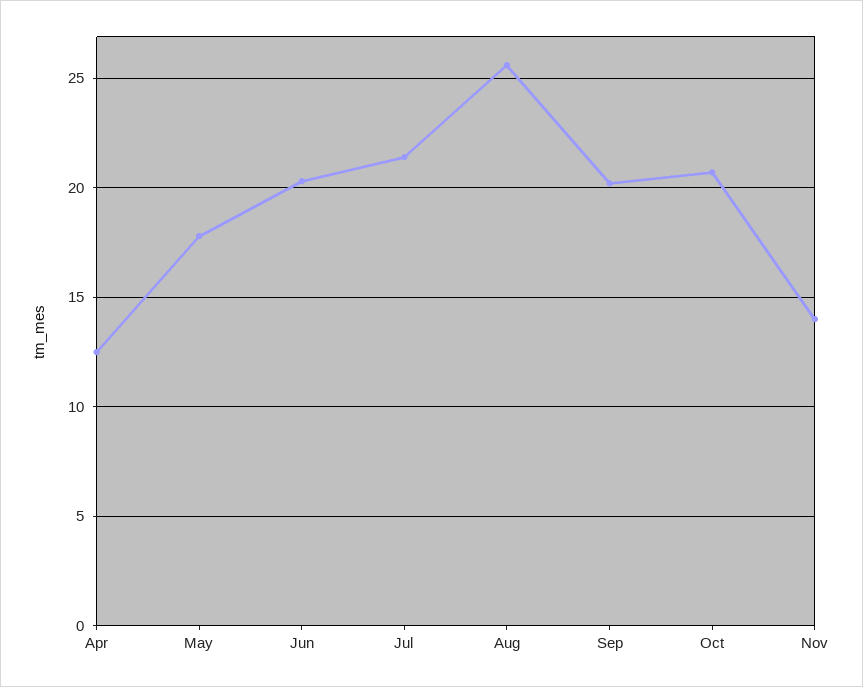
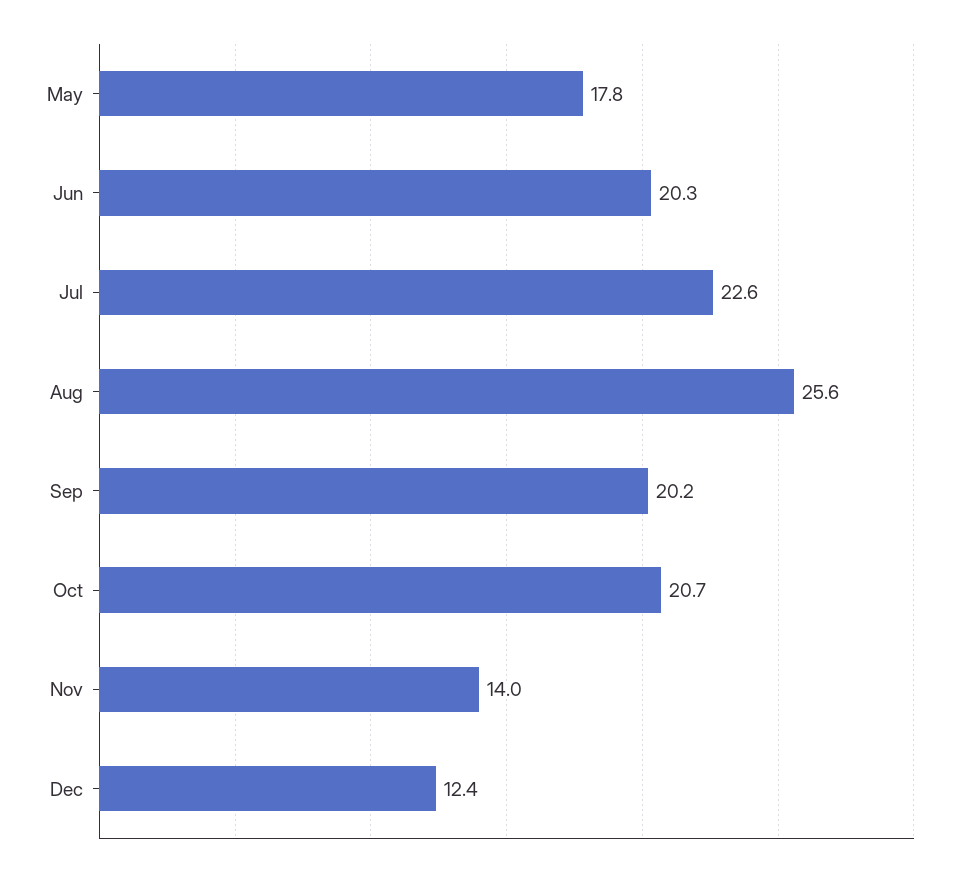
Apr: 12.5 -> none
Jul: 21.5 -> 22.6
Dec: none -> 12.4

